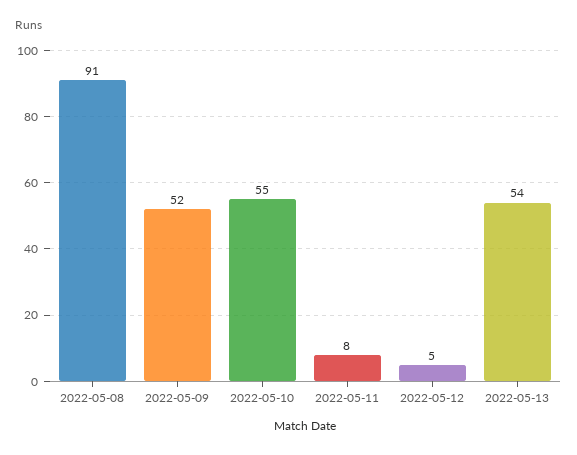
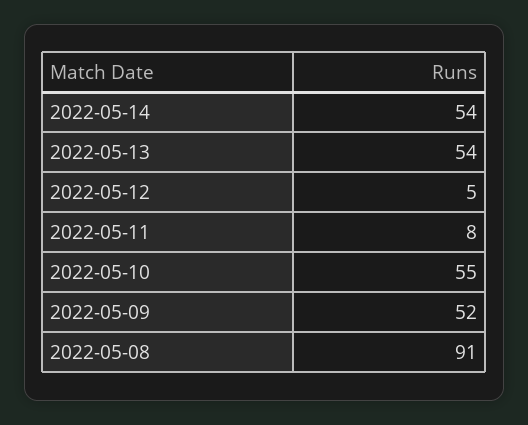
2022-05-14: none -> 54

